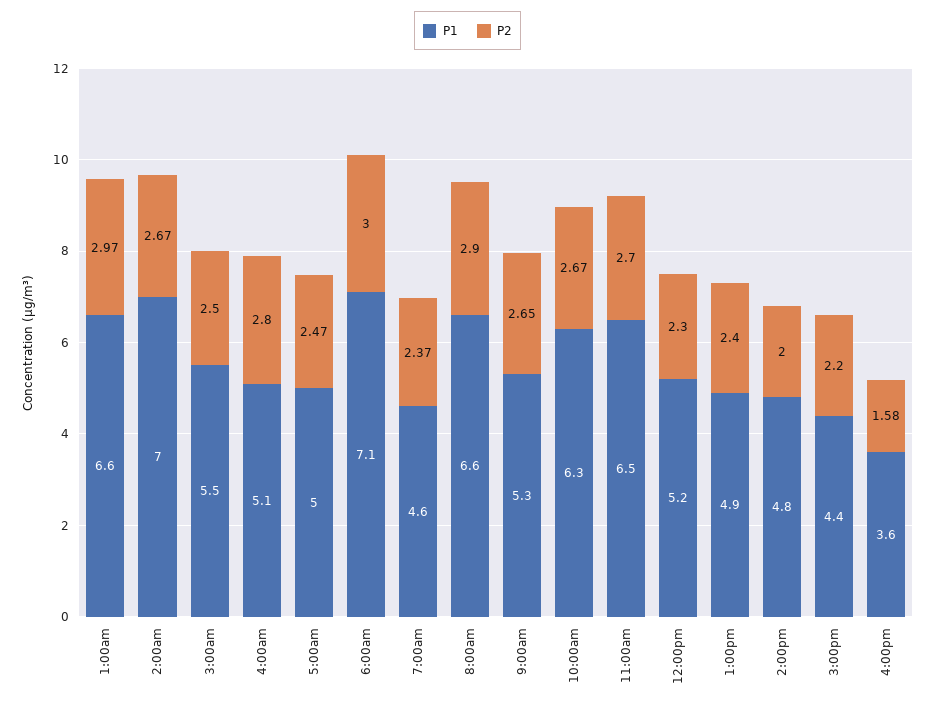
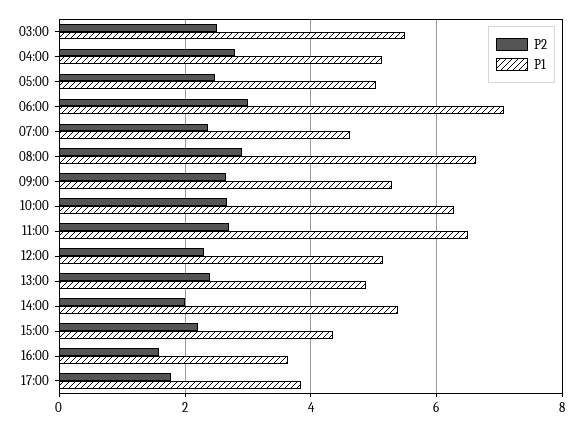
P1, 1:00am: 6.6 -> none
P2, 1:00am: 2.97 -> none
P1, 2:00am: 7 -> none
P2, 2:00am: 2.67 -> none
P1, 2:00pm: 4.8 -> 5.4
P2, 17:00: none -> 1.8
P1, 17:00: none -> 3.8

